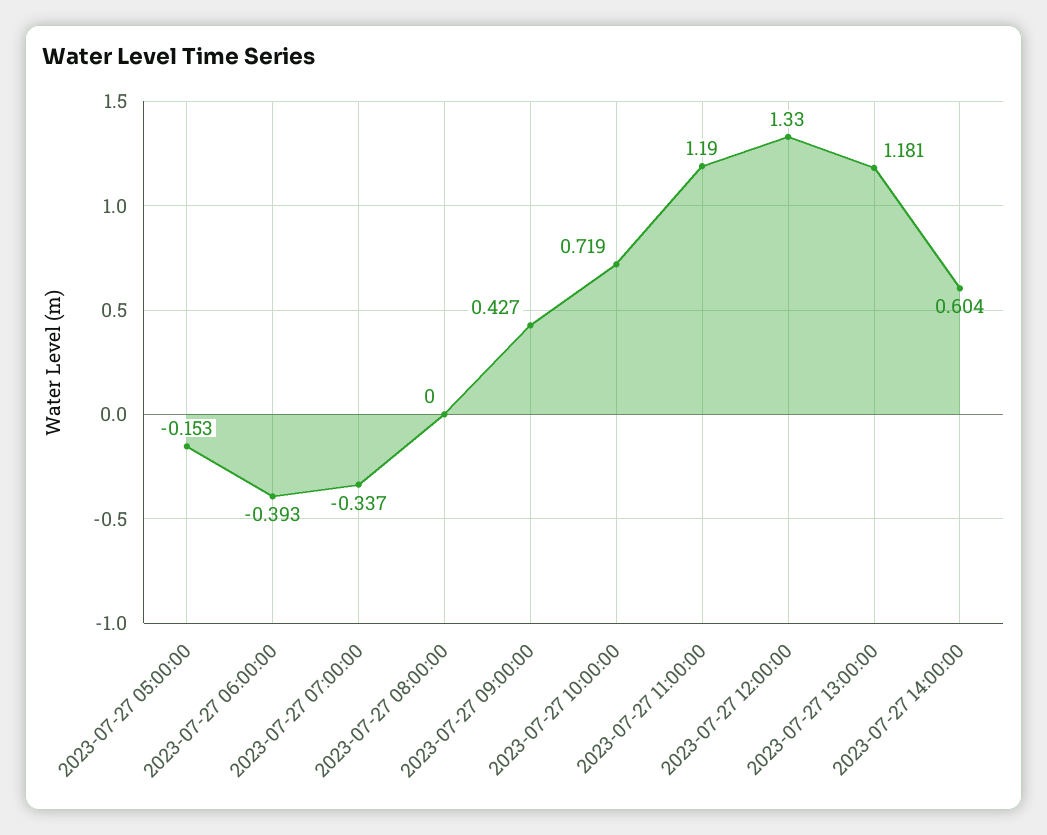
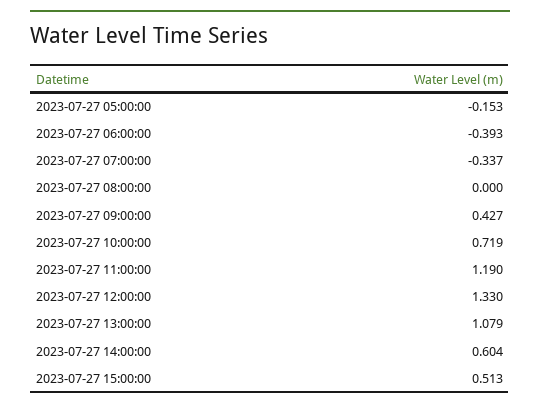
2023-07-27 13:00:00: 1.181 -> 1.079
2023-07-27 15:00:00: none -> 0.513

